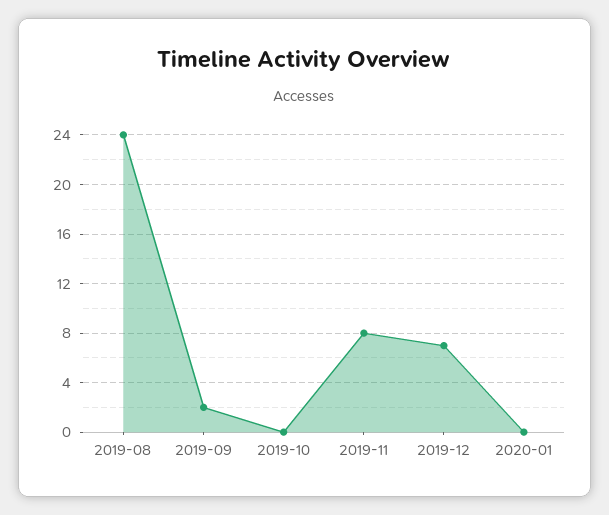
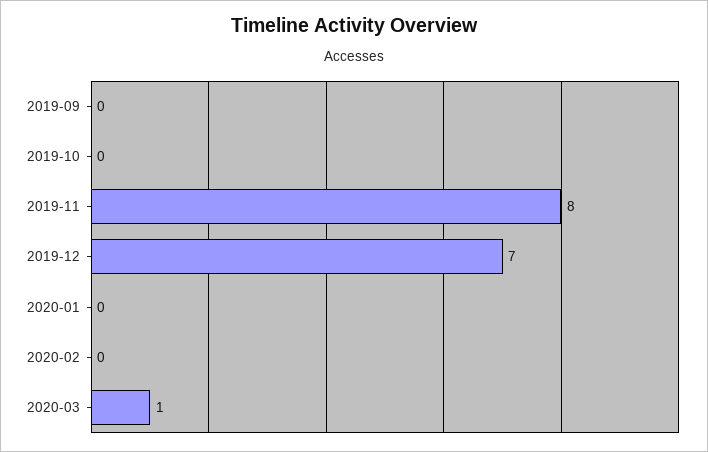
2019-08: 24 -> none
2019-09: 2 -> 0
2020-02: none -> 0
2020-03: none -> 1

